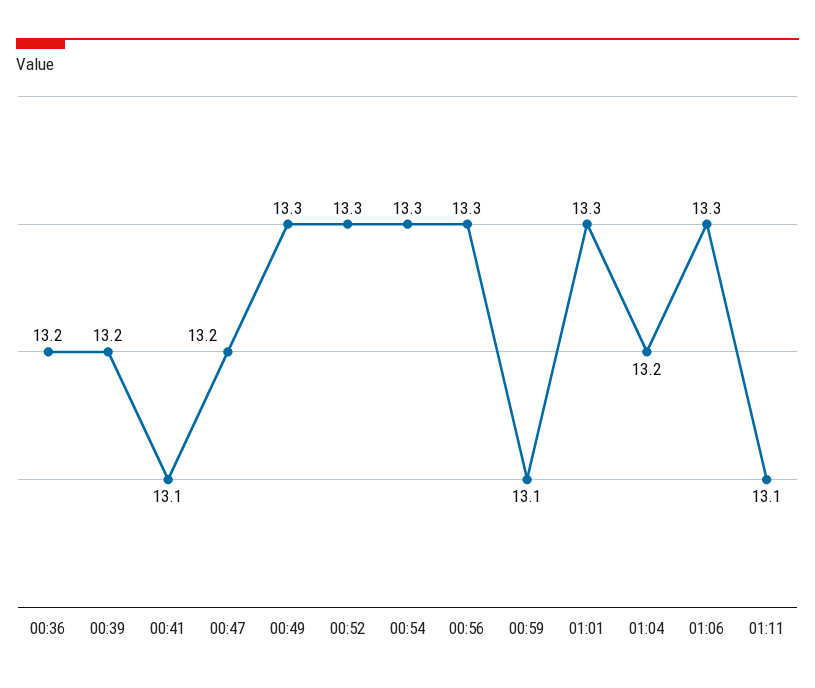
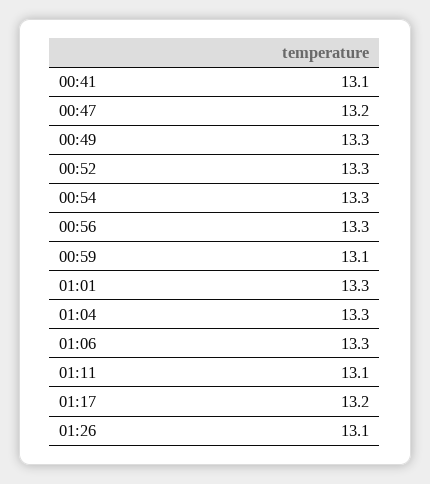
00:36: 13.2 -> none
00:39: 13.2 -> none
01:04: 13.2 -> 13.3
01:17: none -> 13.2
01:26: none -> 13.1

